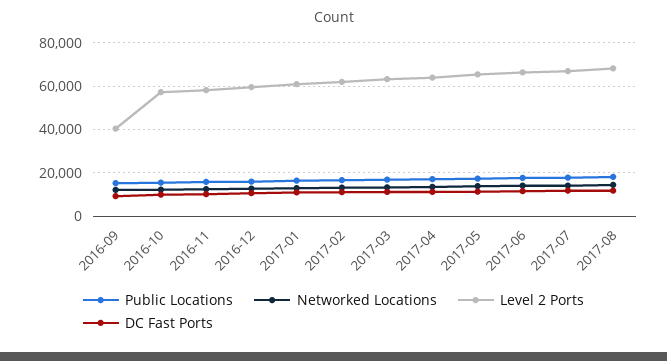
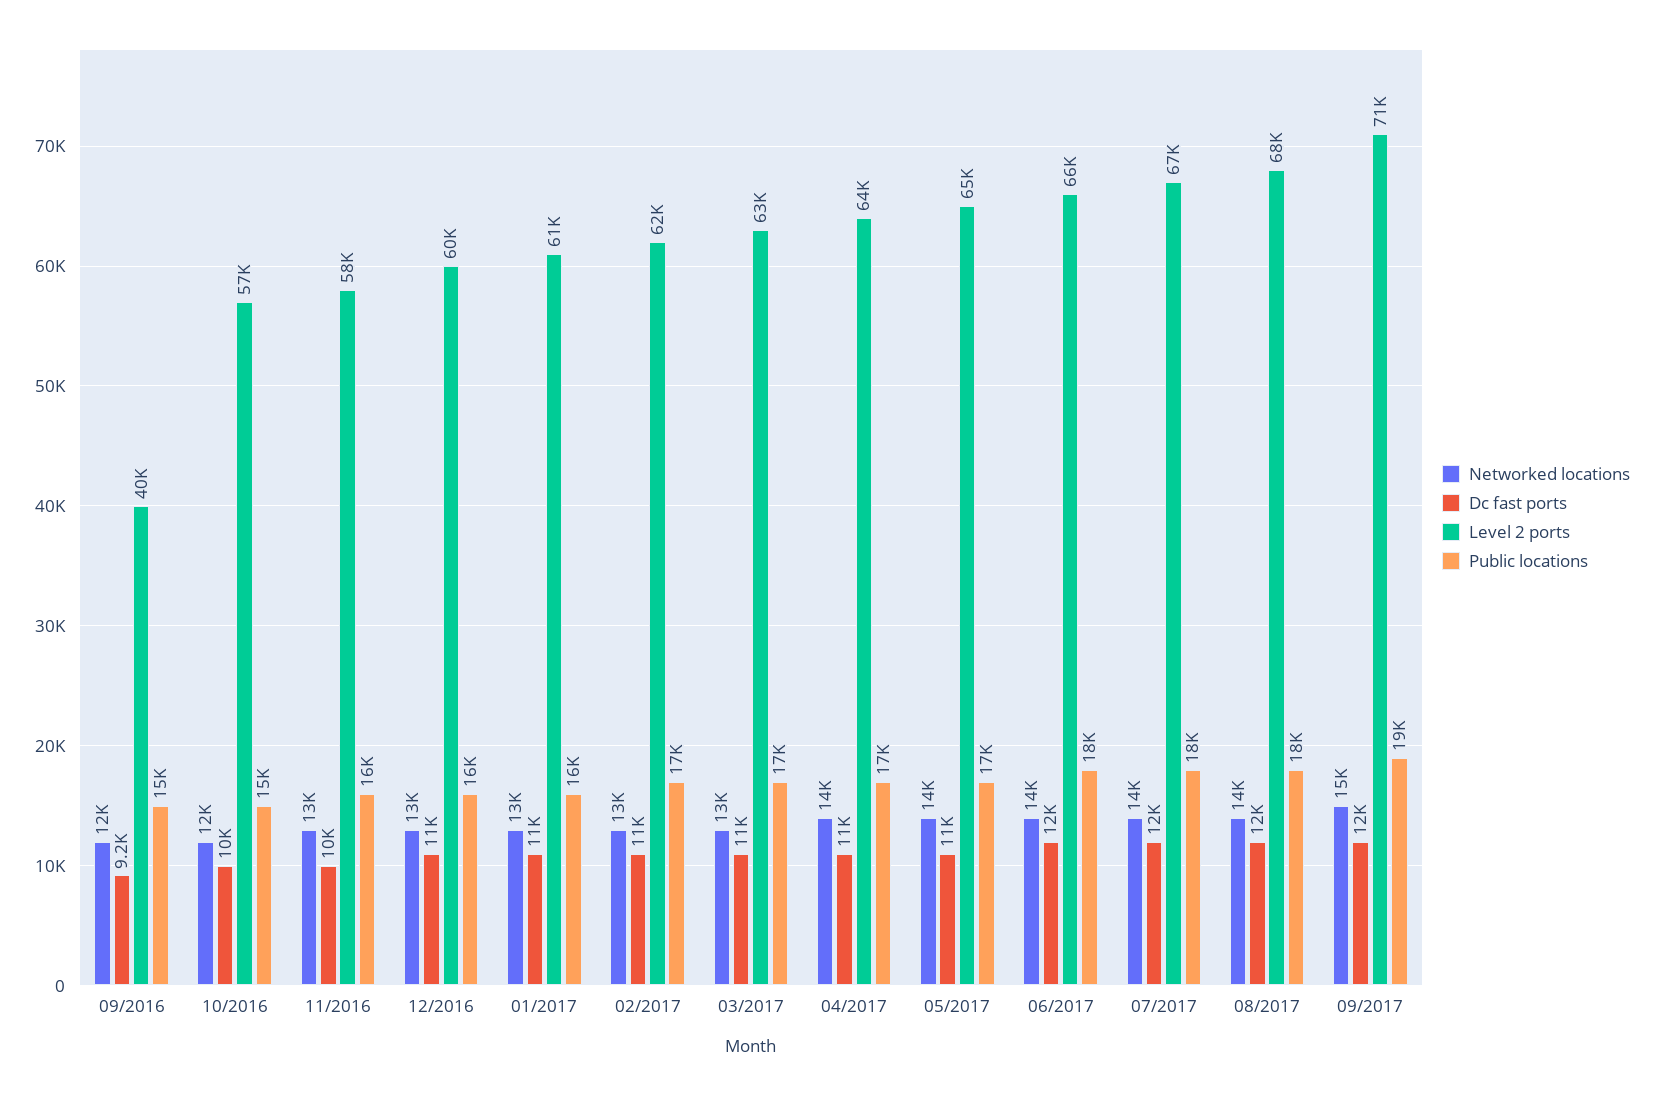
Networked Locations, 09/2017: none -> 15000
DC Fast Ports, 09/2017: none -> 12000
Level 2 Ports, 09/2017: none -> 71000
Public Locations, 09/2017: none -> 19000

